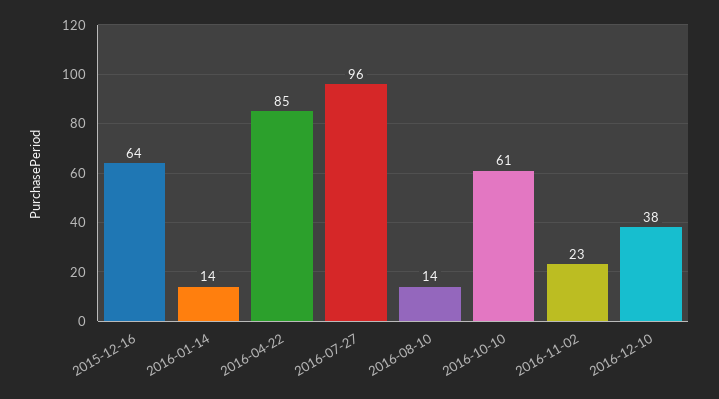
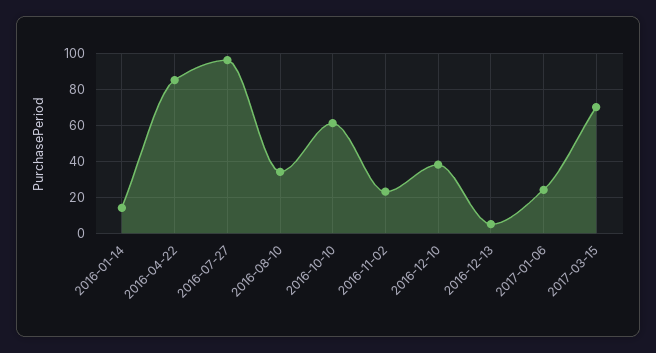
2015-12-16: 64 -> none
2016-08-10: 14 -> 35
2016-12-13: none -> 5
2017-01-06: none -> 25
2017-03-15: none -> 70

